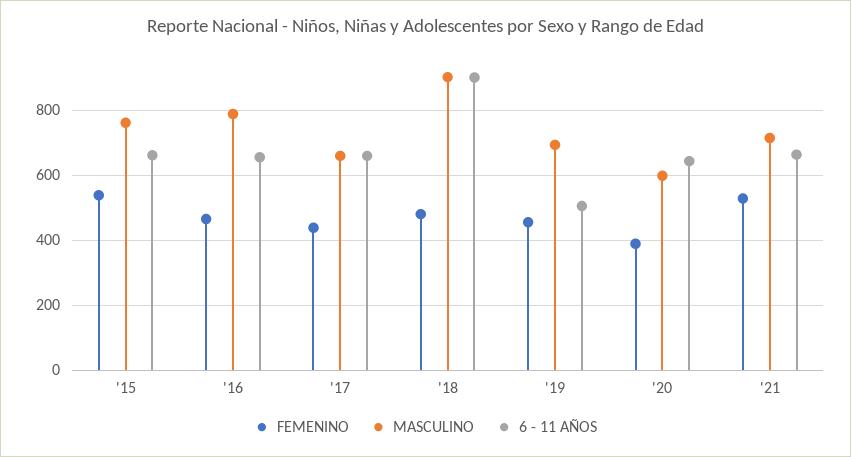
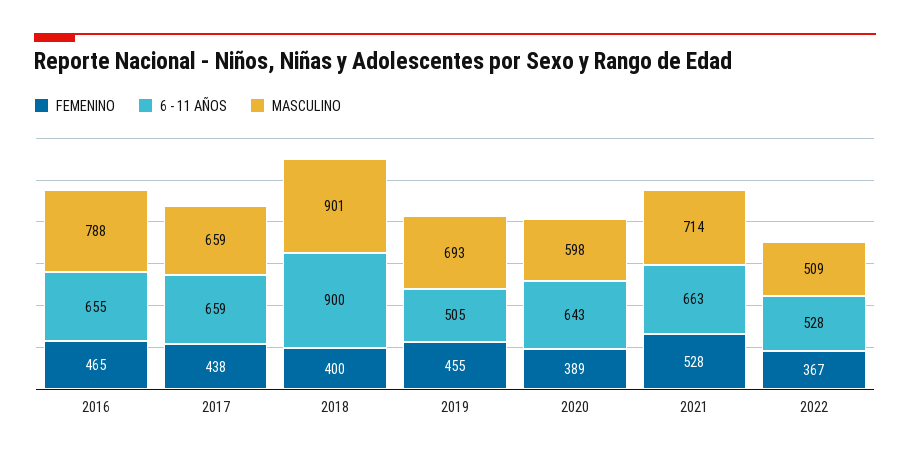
FEMENINO, '15: 540 -> none
MASCULINO, '15: 760 -> none
6 - 11 AÑOS, '15: 660 -> none
FEMENINO, '18: 480 -> 400
FEMENINO, 2022: none -> 367
6 - 11 AÑOS, 2022: none -> 528
MASCULINO, 2022: none -> 509

